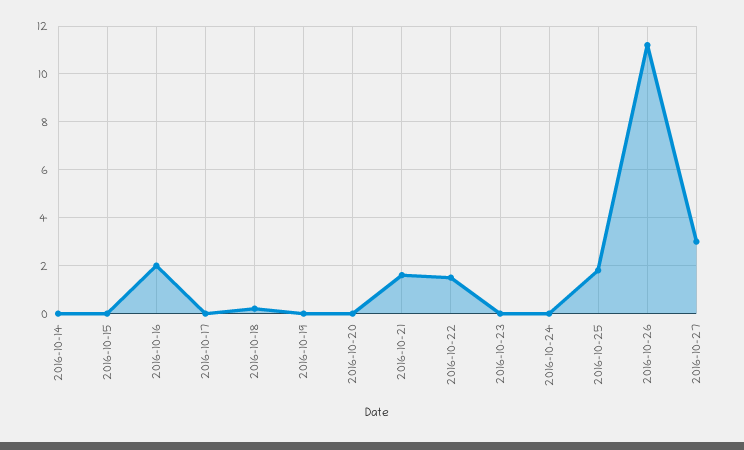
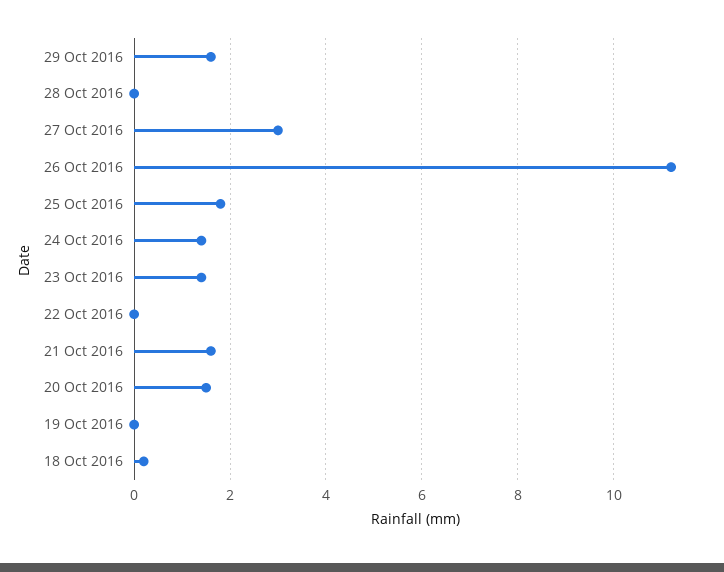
2016-10-14: 0 -> none
2016-10-15: 0 -> none
2016-10-16: 2 -> none
2016-10-17: 0 -> none
2016-10-20: 0 -> 1.5
2016-10-22: 1.5 -> 0
2016-10-23: 0 -> 1.5
2016-10-24: 0 -> 1.5
29 Oct 2016: none -> 1.5
28 Oct 2016: none -> 0

